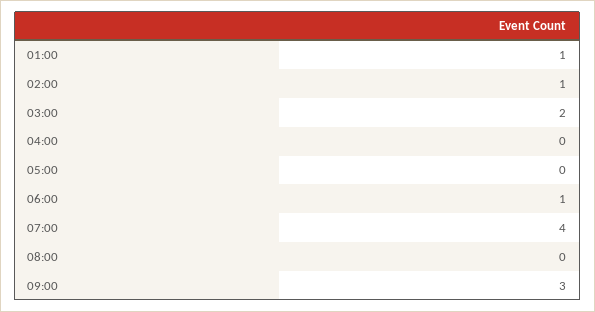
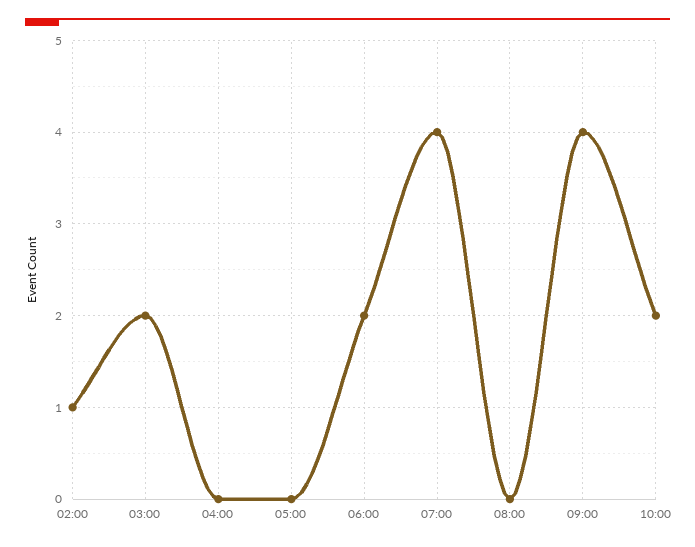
01:00: 1 -> none
06:00: 1 -> 2
09:00: 3 -> 4
10:00: none -> 2

